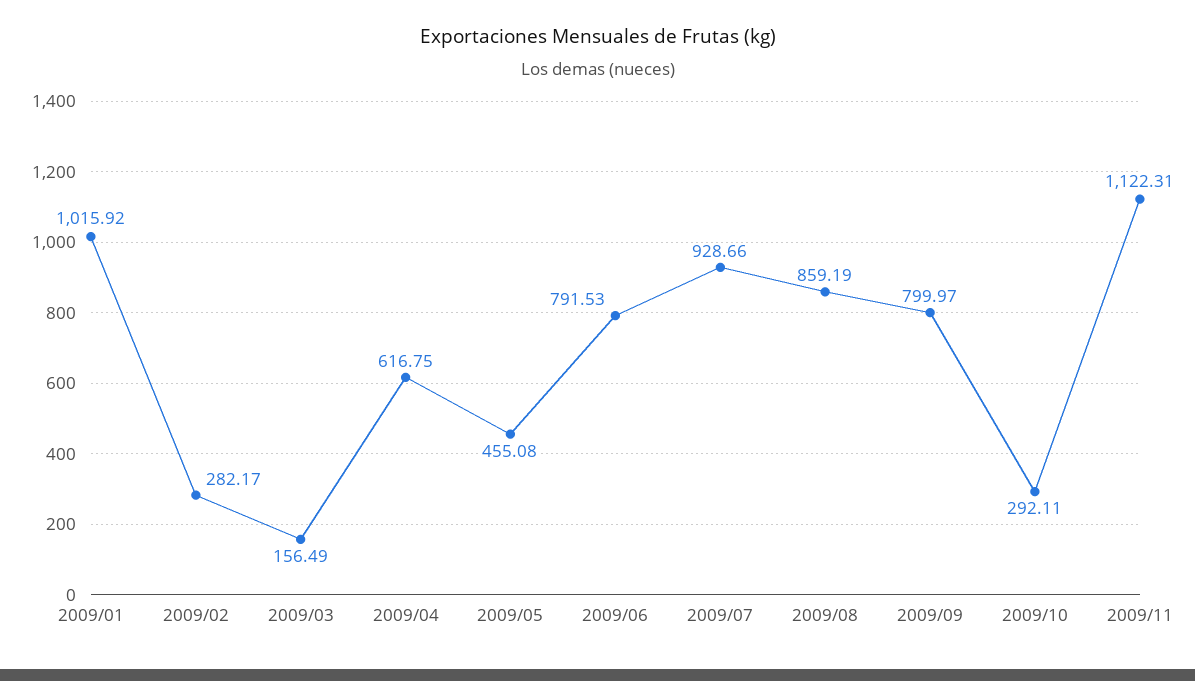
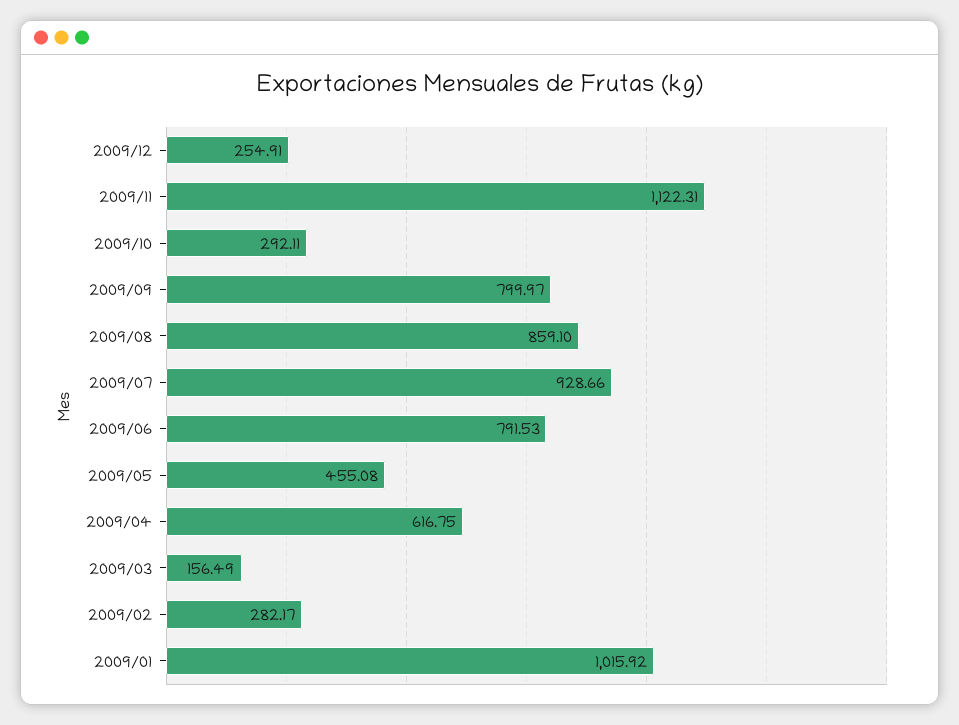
2009/08: 859.19 -> 859.1
2009/12: none -> 254.91

